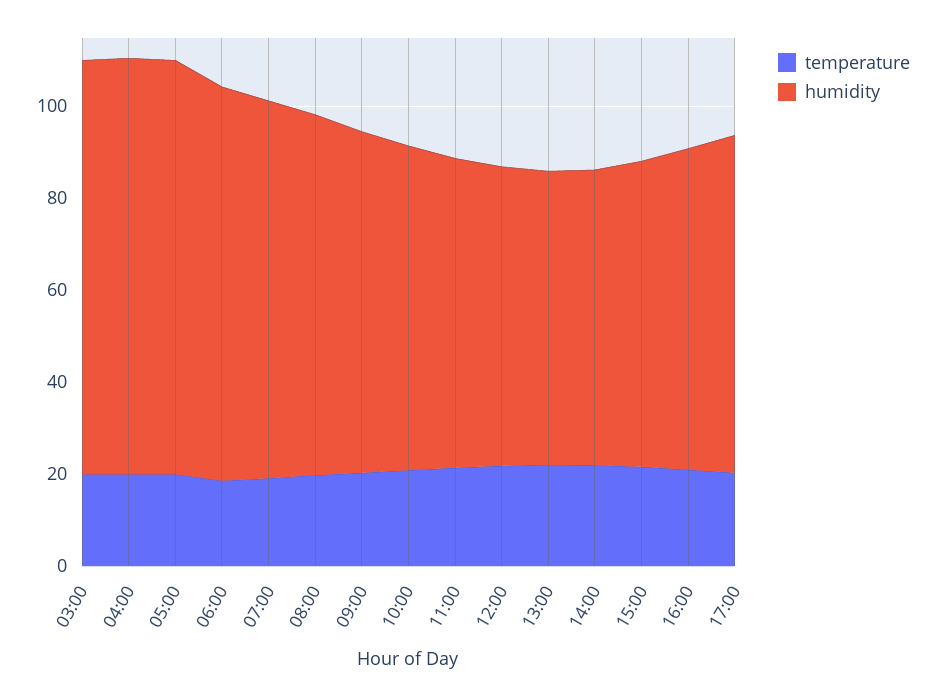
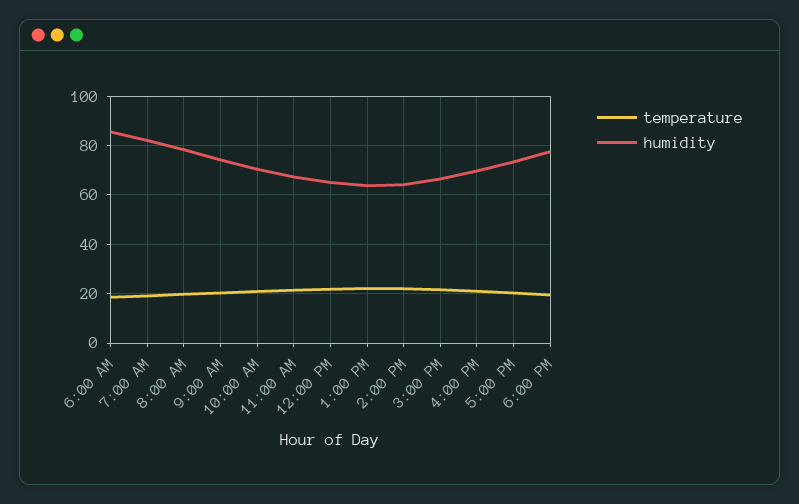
temperature, 03:00: 20 -> none
humidity, 03:00: 90 -> none
temperature, 04:00: 20 -> none
humidity, 04:00: 90 -> none
temperature, 05:00: 20 -> none
humidity, 05:00: 90 -> none
temperature, 6:00 PM: none -> 20
humidity, 6:00 PM: none -> 77.5

